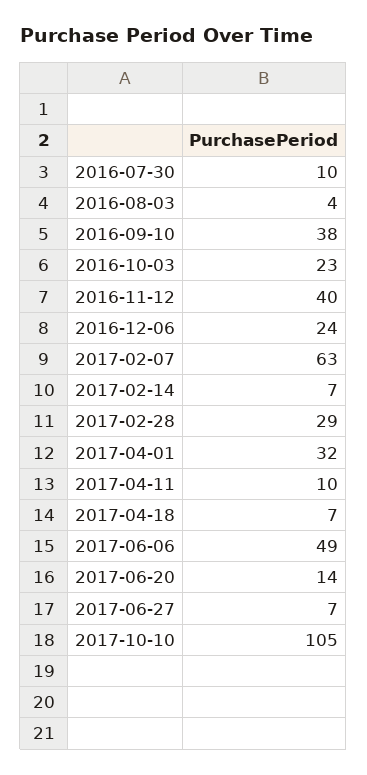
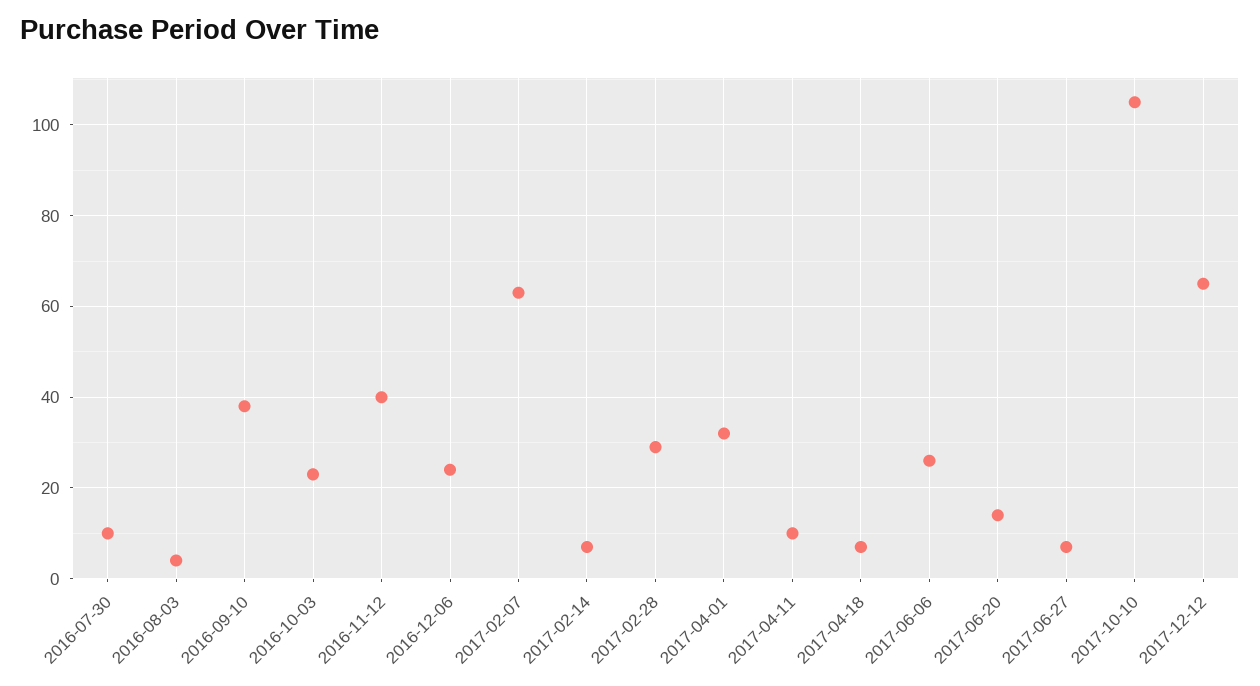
2017-06-06: 49 -> 25
2017-12-12: none -> 65

